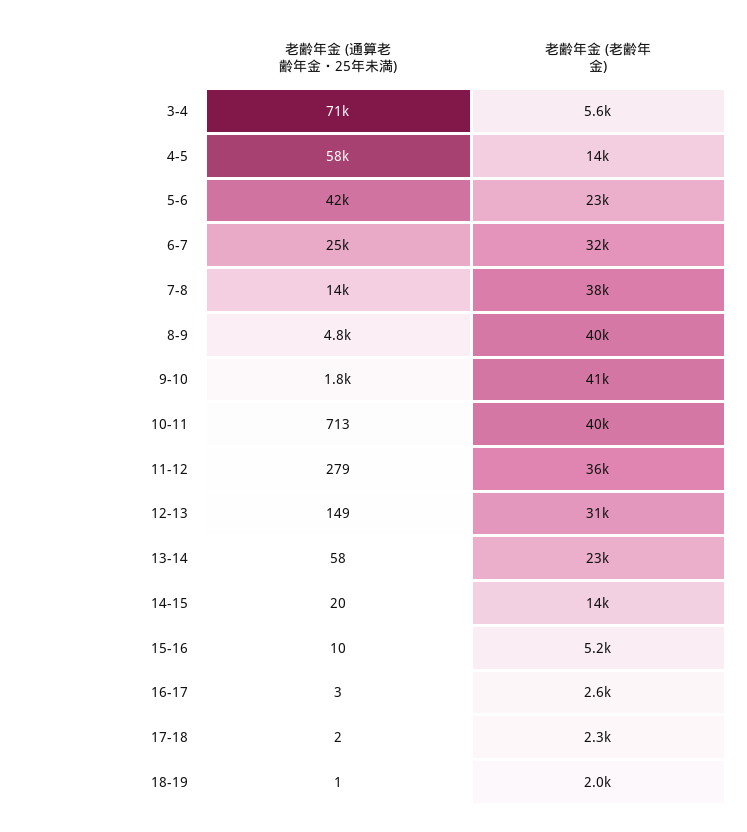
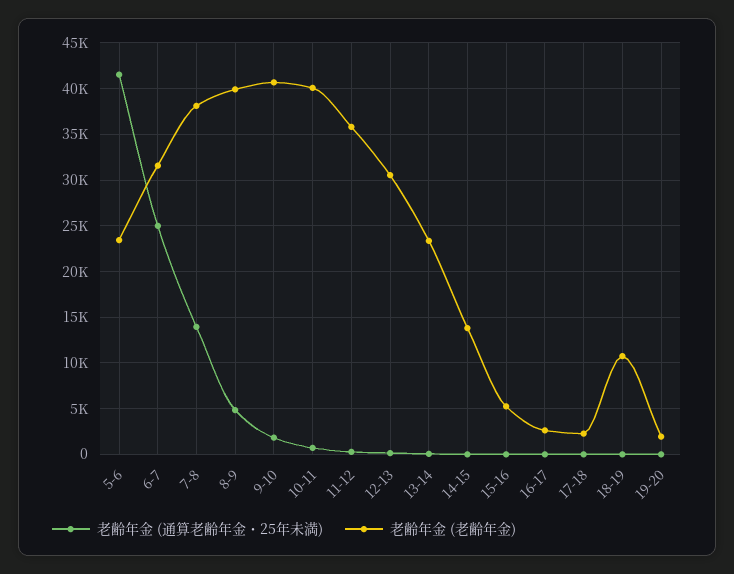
老齢年金 (通算老齢年金・25年未満), 3-4: 71000 -> none
老齢年金 (老齢年金), 3-4: 5600 -> none
老齢年金 (通算老齢年金・25年未満), 4-5: 58000 -> none
老齢年金 (老齢年金), 4-5: 14000 -> none
老齢年金 (老齢年金), 18-19: 2000 -> 11000
老齢年金 (通算老齢年金・25年未満), 19-20: none -> 0
老齢年金 (老齢年金), 19-20: none -> 2000

